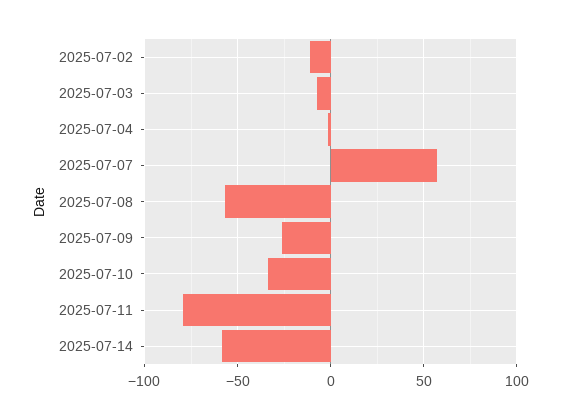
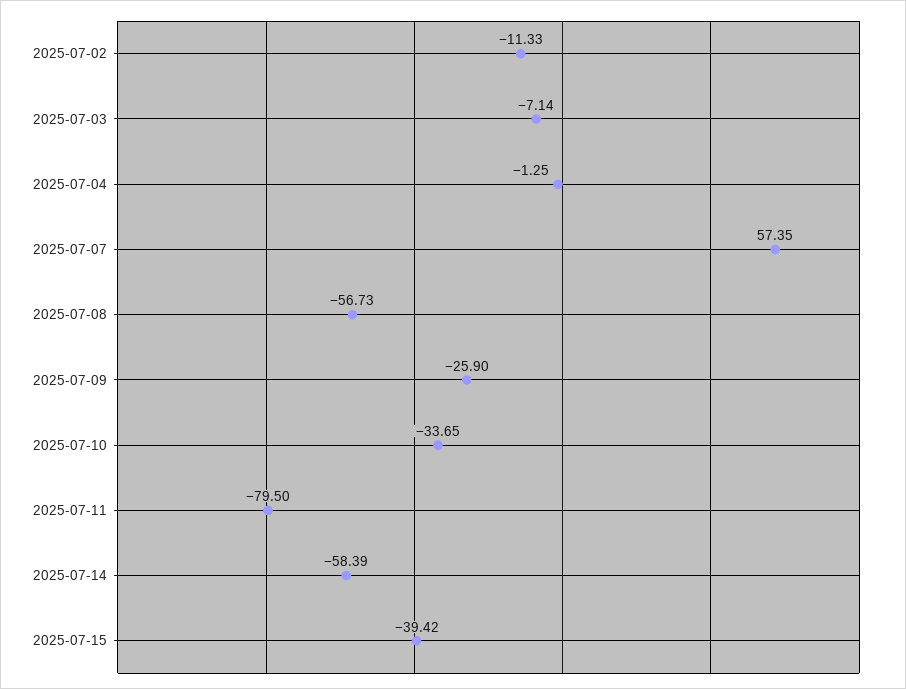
2025-07-15: none -> -39.42

